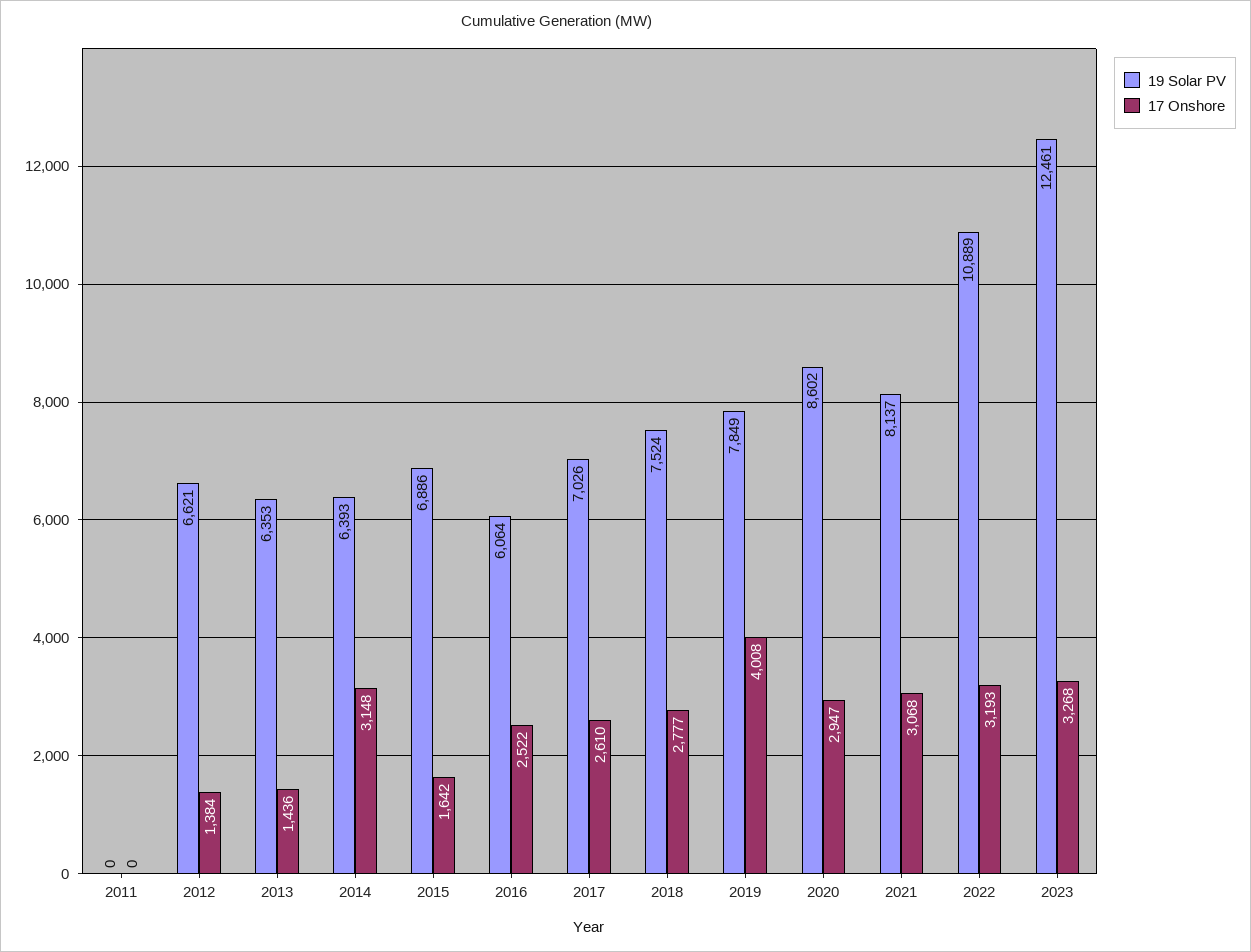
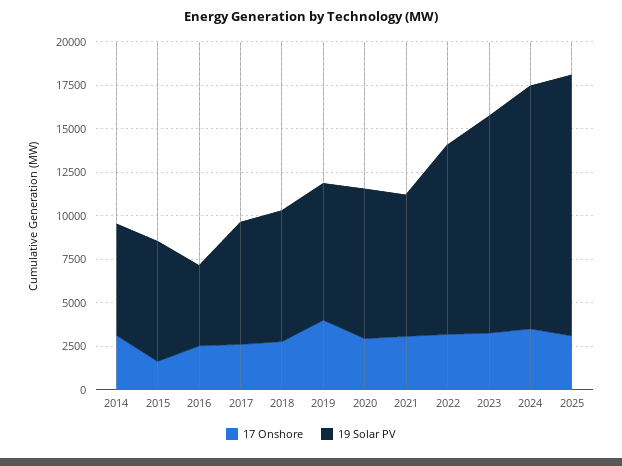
19 Solar PV, 2011: 0 -> none
17 Onshore, 2011: 0 -> none
19 Solar PV, 2012: 6621 -> none
17 Onshore, 2012: 1384 -> none
19 Solar PV, 2013: 6353 -> none
17 Onshore, 2013: 1436 -> none
19 Solar PV, 2016: 6064 -> 4500
17 Onshore, 2024: none -> 3500
19 Solar PV, 2024: none -> 14000
17 Onshore, 2025: none -> 3000
19 Solar PV, 2025: none -> 15000

